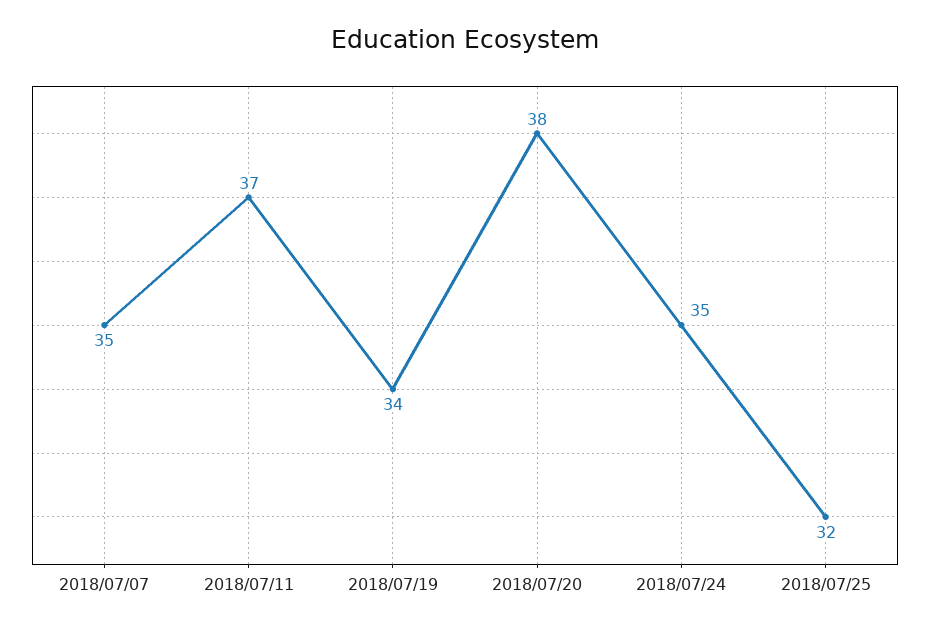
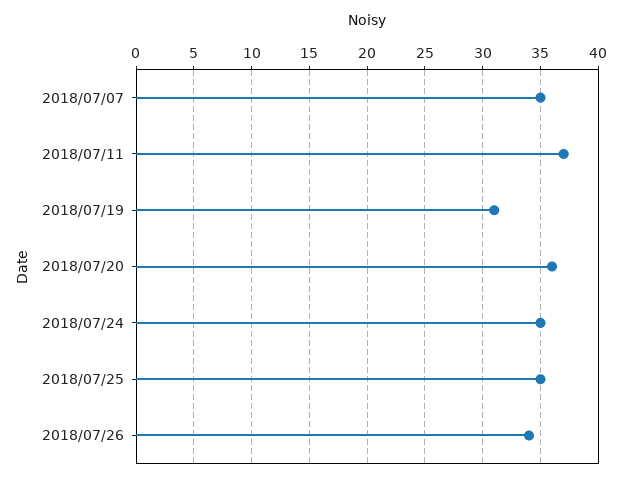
2018/07/19: 34 -> 31
2018/07/20: 38 -> 36
2018/07/25: 32 -> 35
2018/07/26: none -> 34

